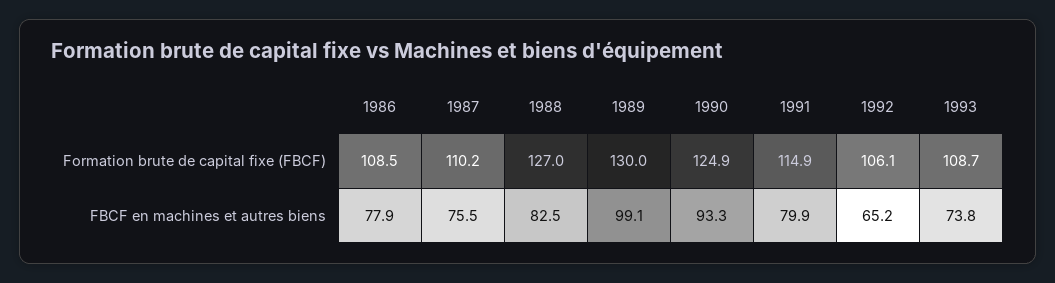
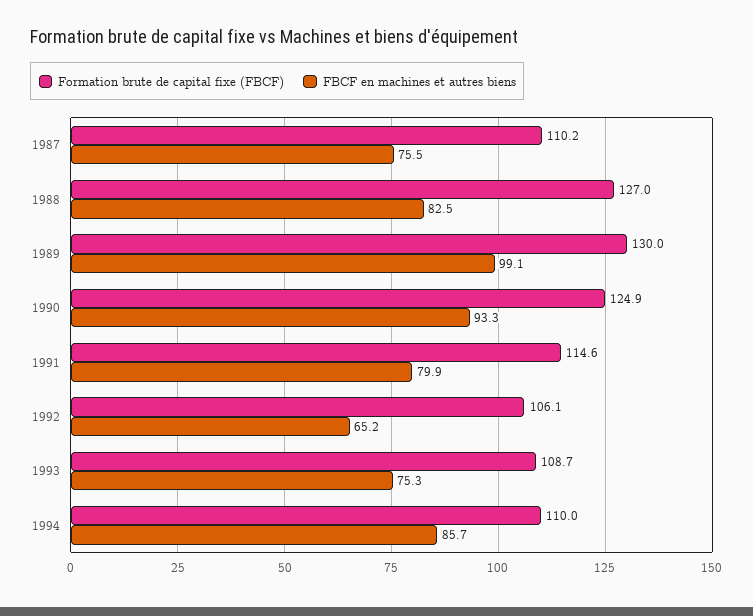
Formation brute de capital fixe (FBCF), 1986: 108.5 -> none
Formation brute de capital fixe (FBCF), 1991: 114.9 -> 114.6
FBCF en machines et autres biens, 1986: 77.9 -> none
FBCF en machines et autres biens, 1993: 73.8 -> 75.3
Formation brute de capital fixe (FBCF), 1994: none -> 110
FBCF en machines et autres biens, 1994: none -> 85.7

